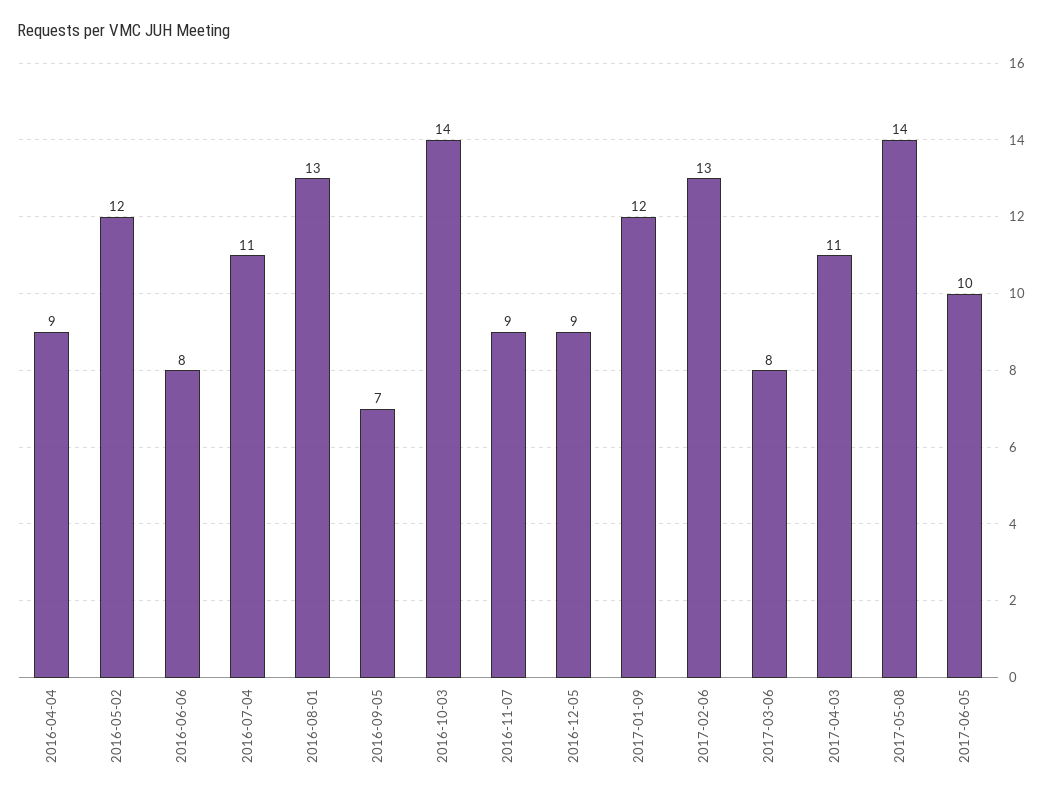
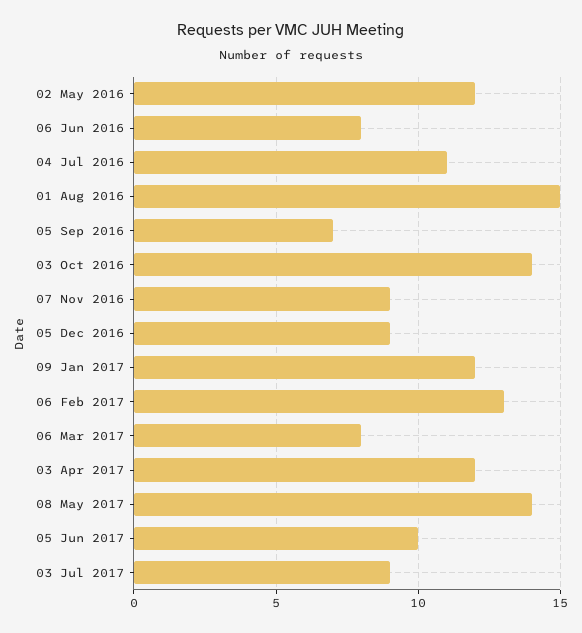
2016-04-04: 9 -> none
2016-08-01: 13 -> 15
2017-04-03: 11 -> 12
03 Jul 2017: none -> 9

